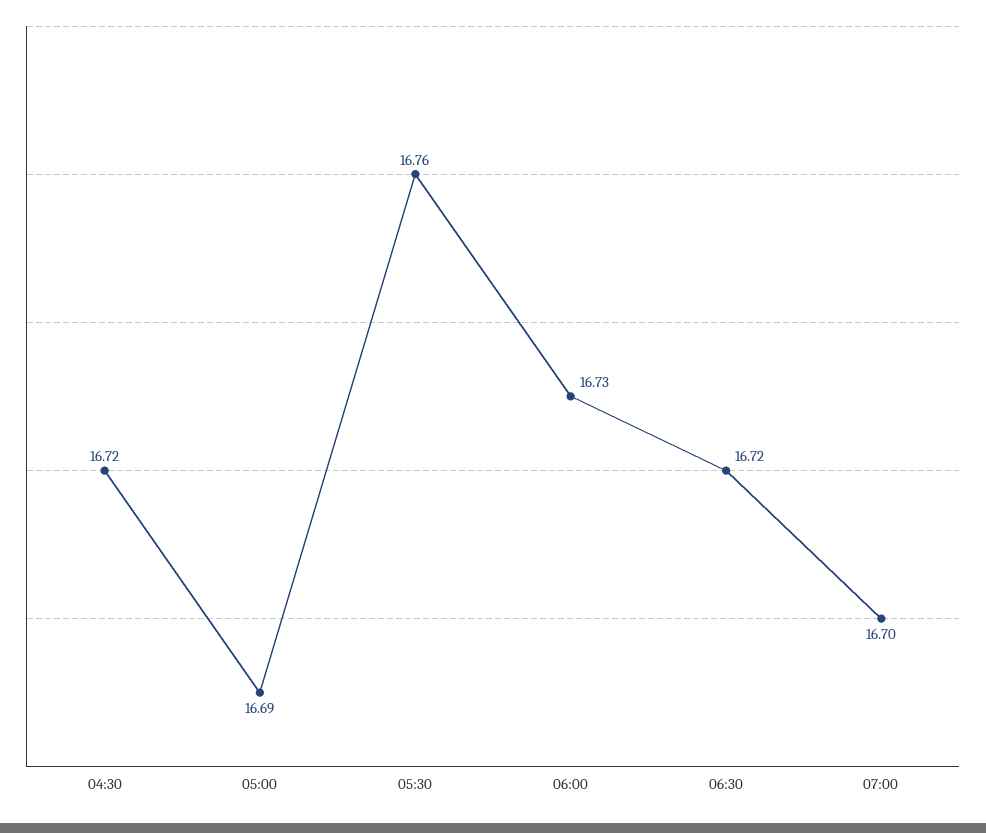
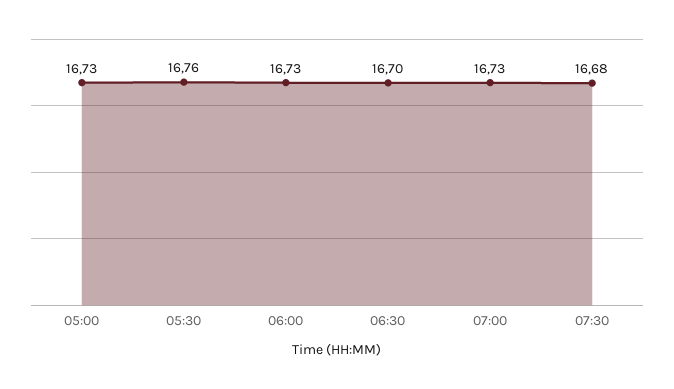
04:30: 16.72 -> none
05:00: 16.69 -> 16.73
06:30: 16.72 -> 16.7
07:00: 16.7 -> 16.73
07:30: none -> 16.68

